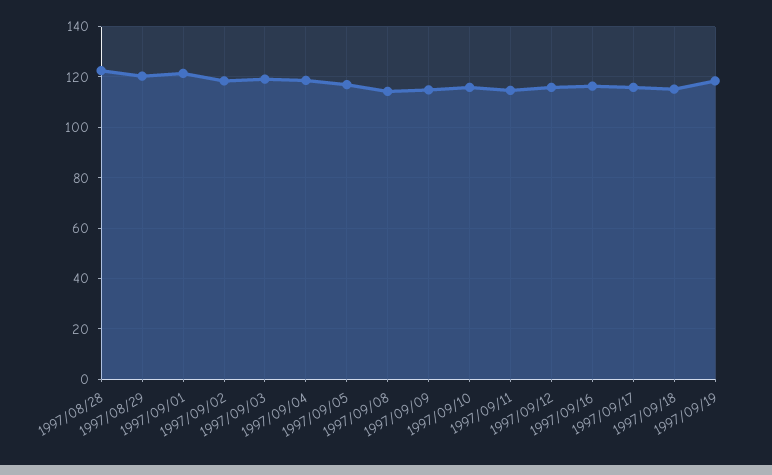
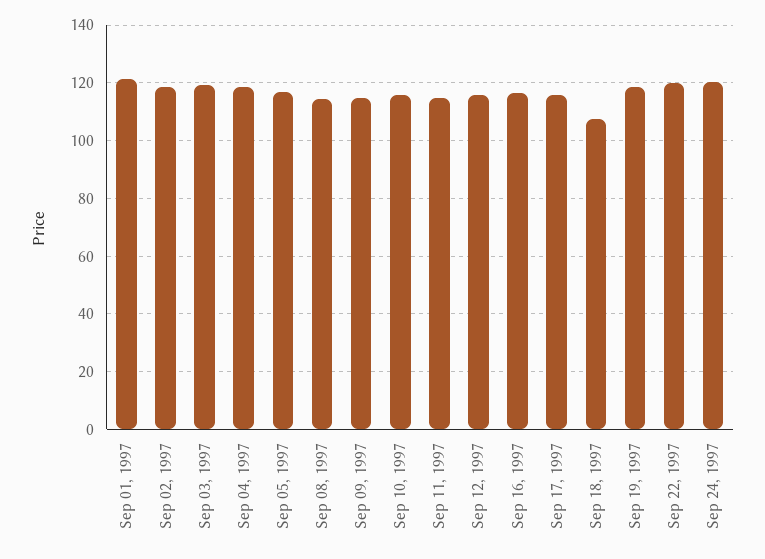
1997/08/28: 122.5 -> none
1997/08/29: 120 -> none
1997/09/18: 115 -> 107.5
Sep 22, 1997: none -> 120
Sep 24, 1997: none -> 120

